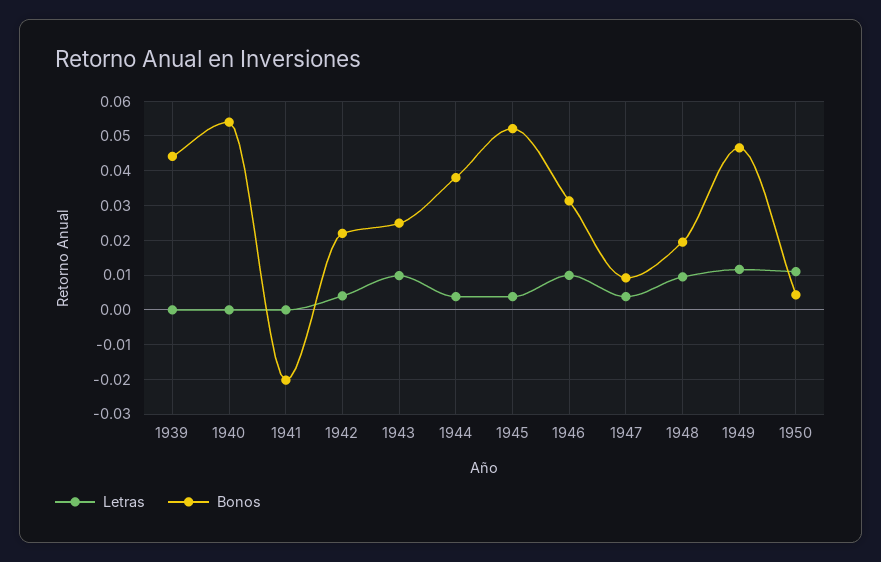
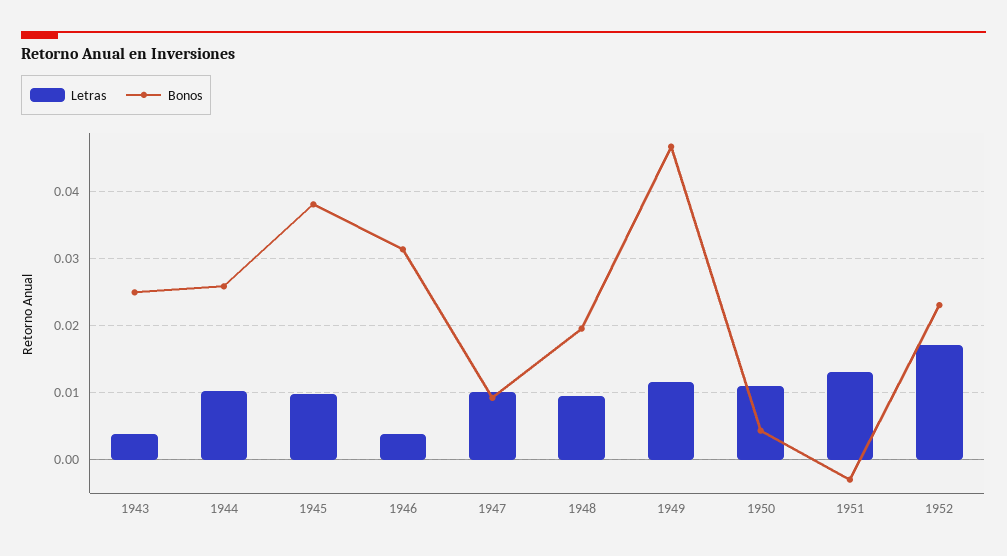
Letras, 1939: 0 -> none
Bonos, 1939: 0.044 -> none
Letras, 1940: 0 -> none
Bonos, 1940: 0.054 -> none
Letras, 1941: 0 -> none
Bonos, 1941: -0.02 -> none
Letras, 1942: 0.004 -> none
Bonos, 1942: 0.022 -> none
Letras, 1943: 0.01 -> 0.004
Letras, 1944: 0.004 -> 0.01
Bonos, 1944: 0.038 -> 0.026
Letras, 1945: 0.004 -> 0.01
Bonos, 1945: 0.052 -> 0.038
Letras, 1946: 0.01 -> 0.004
Letras, 1947: 0.004 -> 0.01
Letras, 1951: none -> 0.013
Bonos, 1951: none -> -0.003
Letras, 1952: none -> 0.017
Bonos, 1952: none -> 0.023

